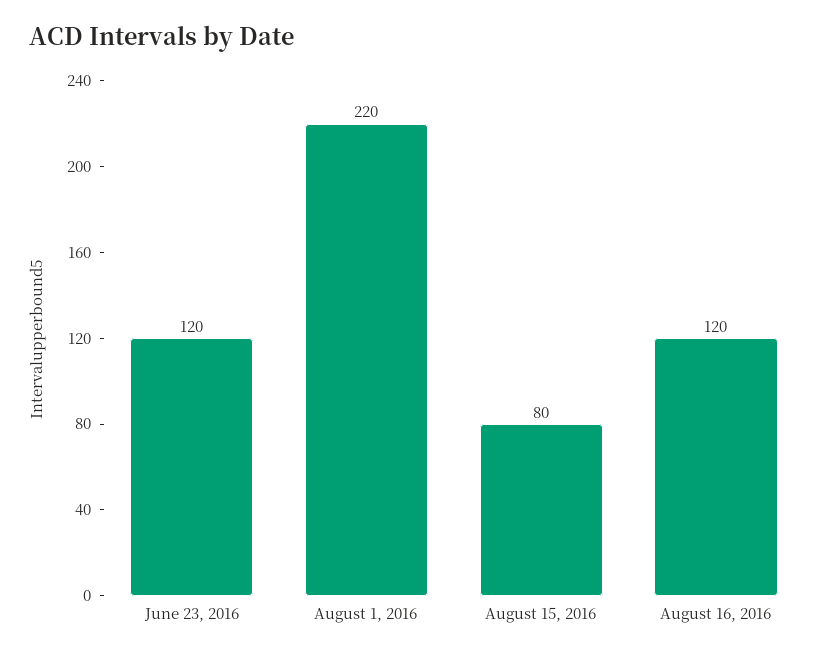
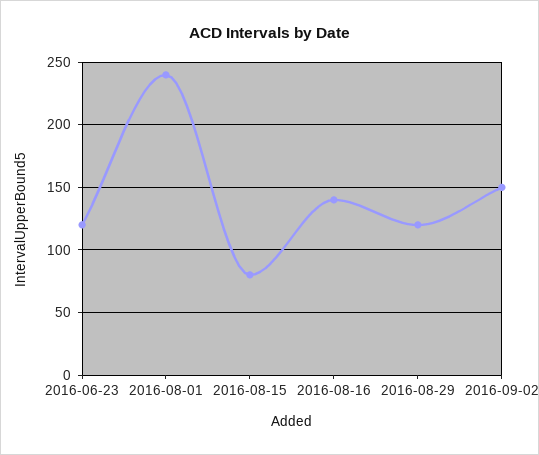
August 1, 2016: 220 -> 240
August 16, 2016: 120 -> 140
2016-08-29: none -> 120
2016-09-02: none -> 150

